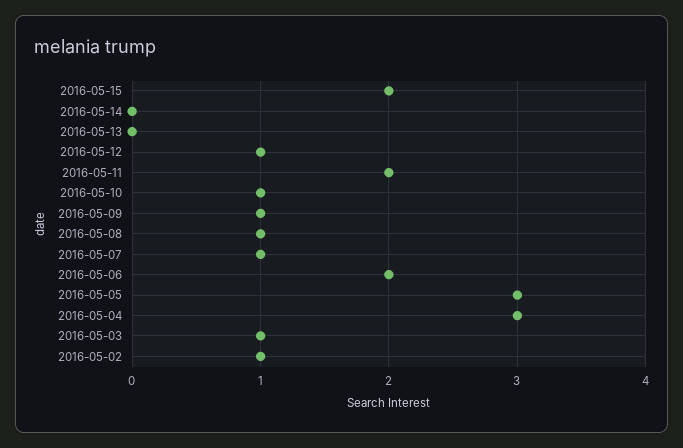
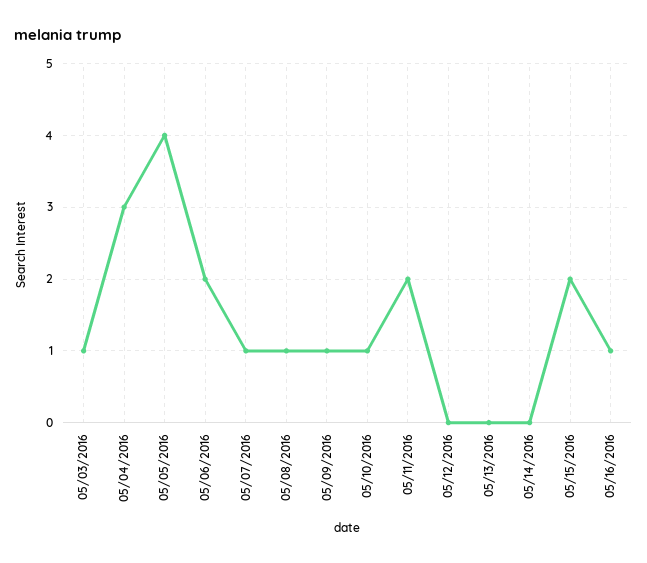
2016-05-12: 1 -> 0
2016-05-05: 3 -> 4
2016-05-02: 1 -> none
05/16/2016: none -> 1

